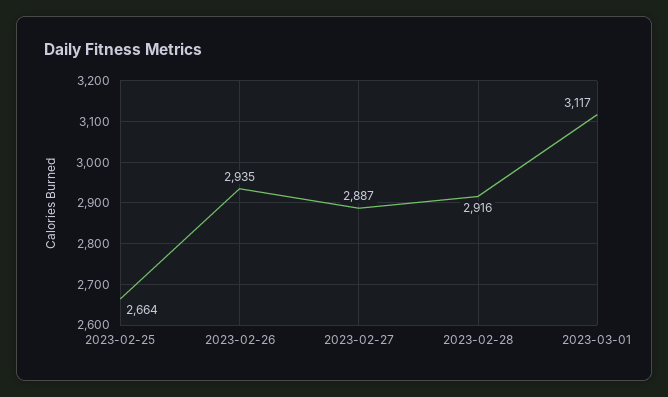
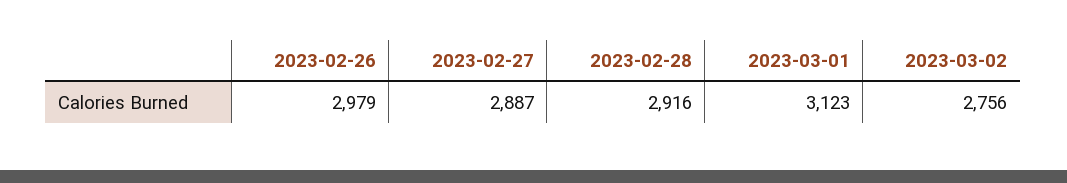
2023-02-25: 2664 -> none
2023-02-26: 2935 -> 2979
2023-03-01: 3117 -> 3123
2023-03-02: none -> 2756

